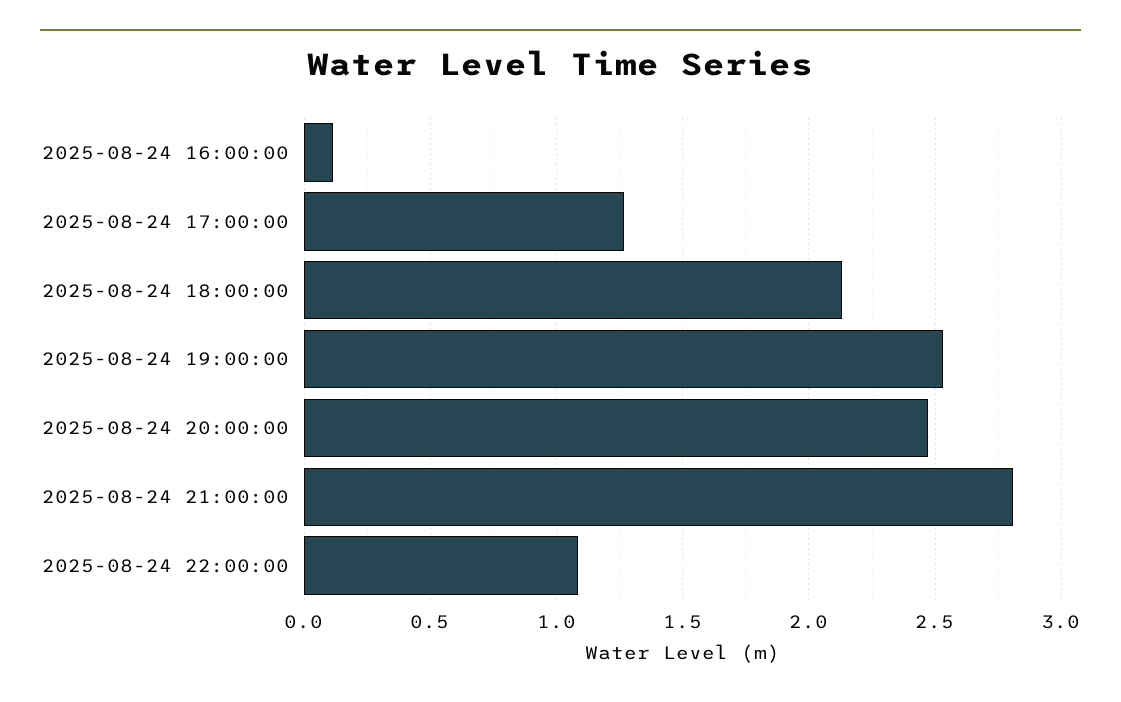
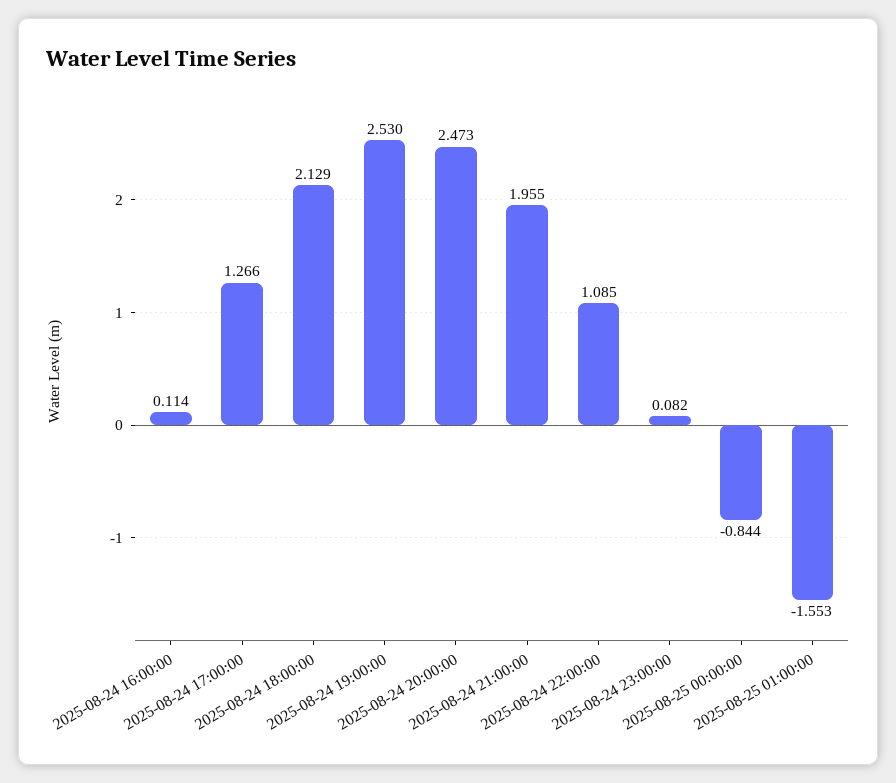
2025-08-24 21:00:00: 2.8 -> 1.955
2025-08-24 23:00:00: none -> 0.082
2025-08-25 00:00:00: none -> -0.844
2025-08-25 01:00:00: none -> -1.553

